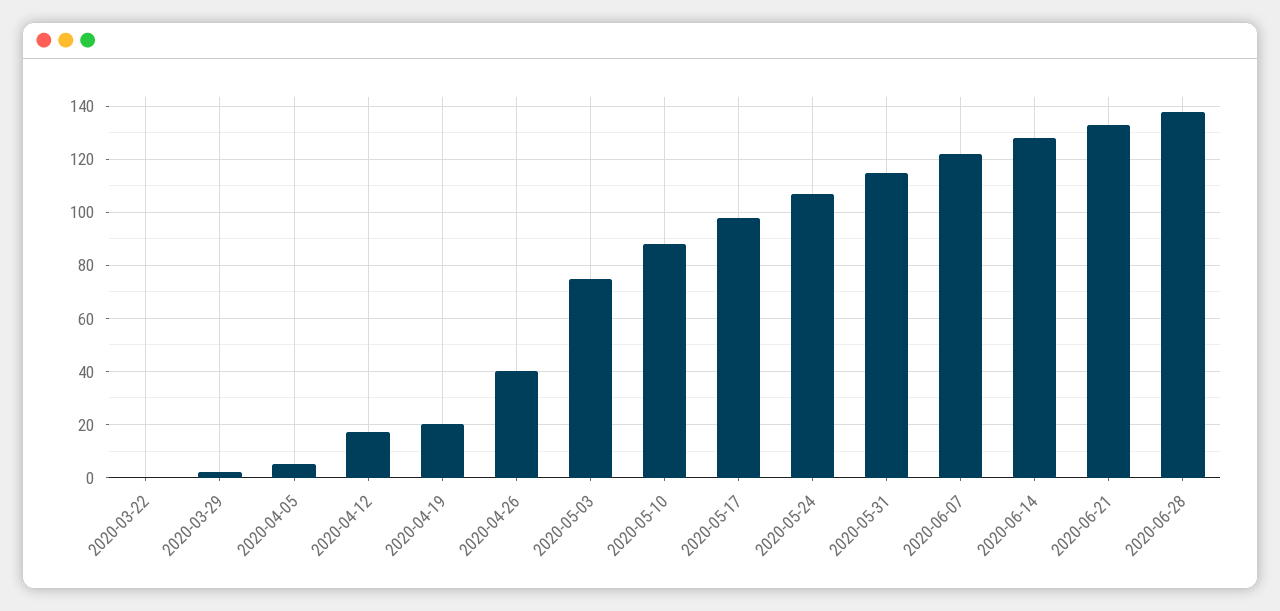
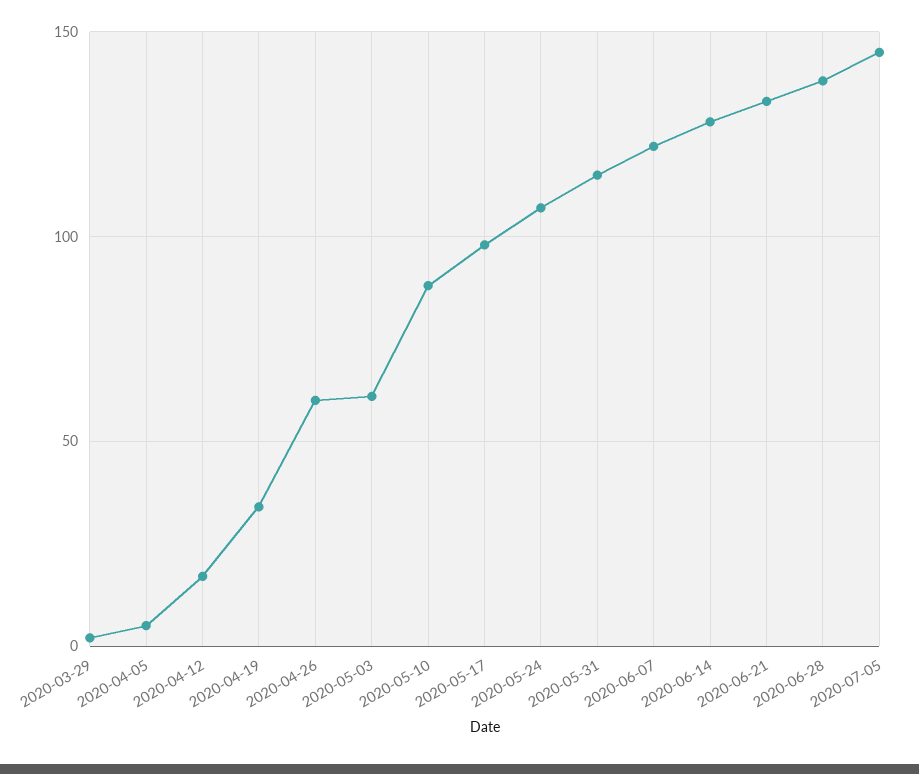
2020-03-22: 0 -> none
2020-04-19: 20 -> 35
2020-04-26: 40 -> 60
2020-05-03: 75 -> 60
2020-07-05: none -> 145

